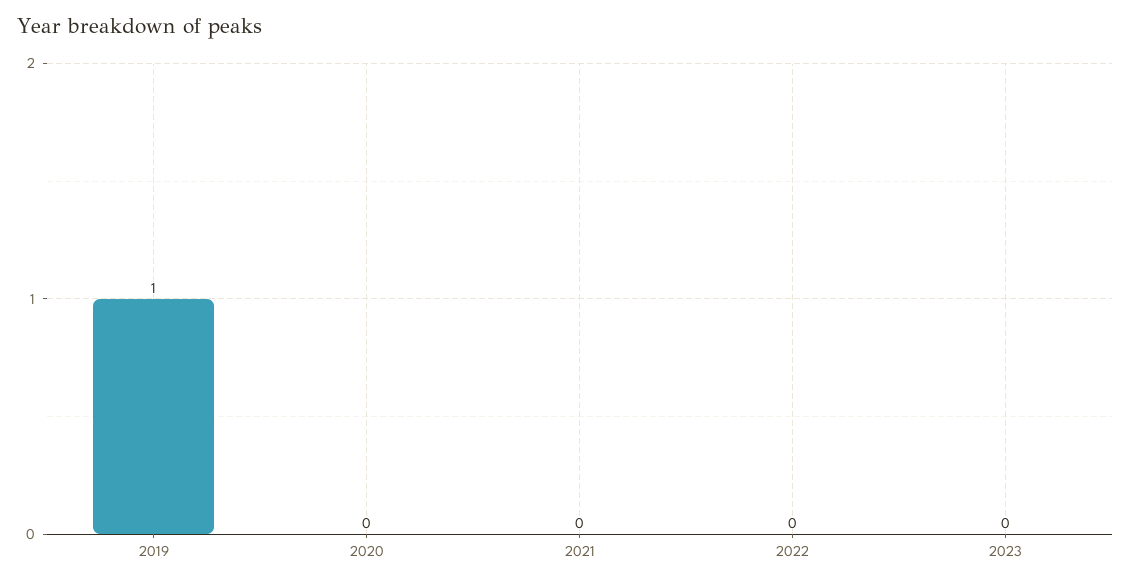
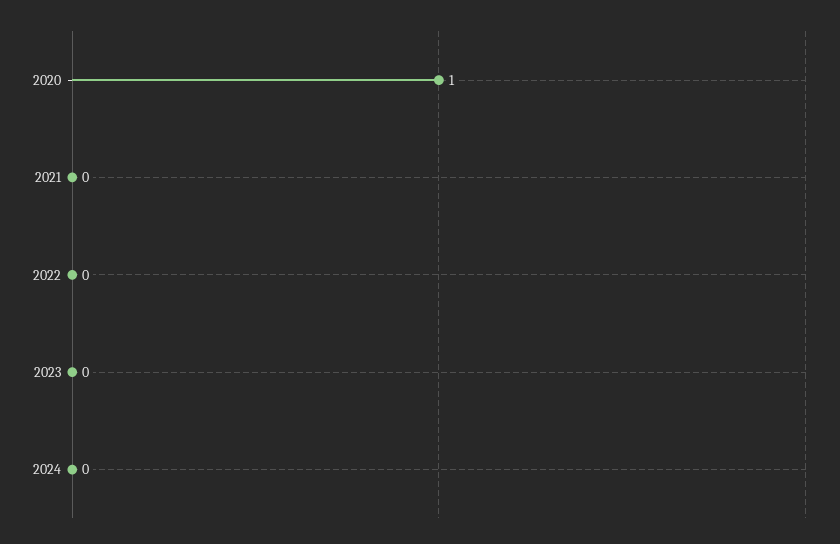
2019: 1 -> none
2020: 0 -> 1
2024: none -> 0

